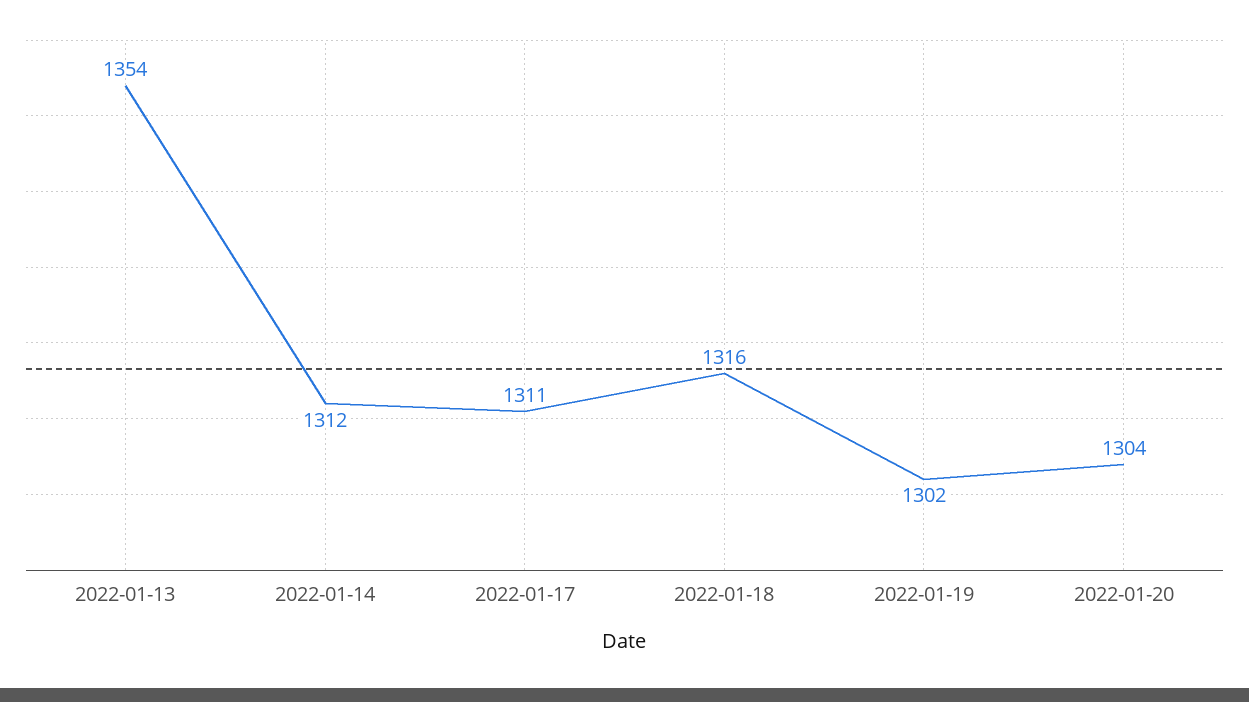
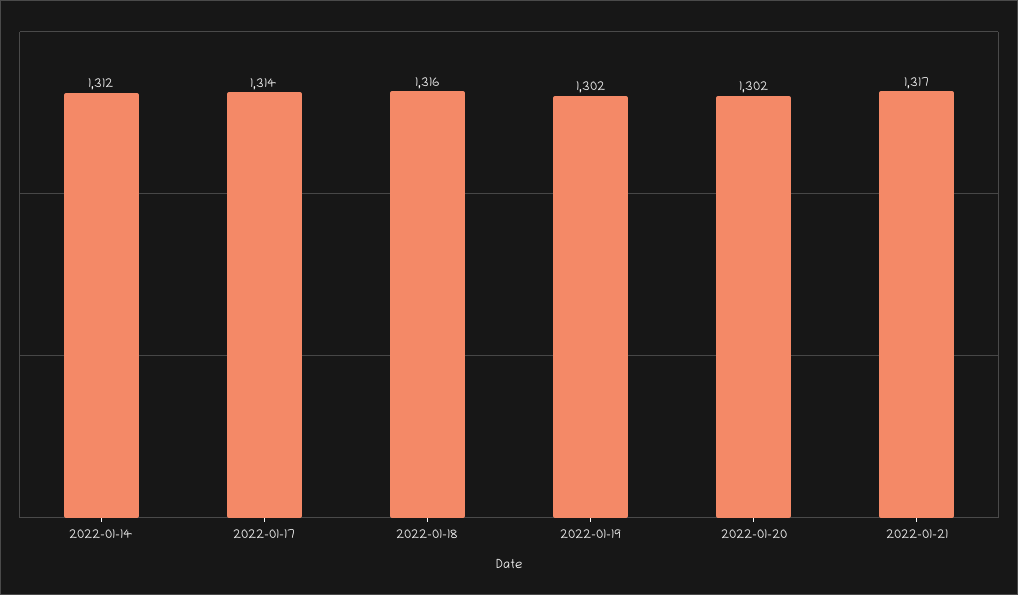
2022-01-13: 1354 -> none
2022-01-17: 1311 -> 1314
2022-01-20: 1304 -> 1302
2022-01-21: none -> 1317

